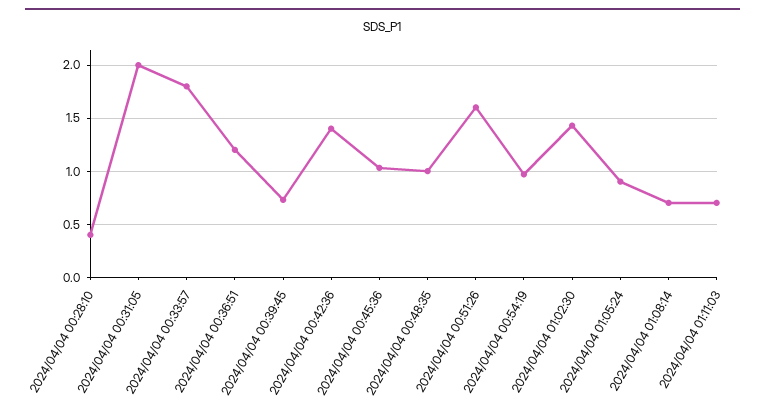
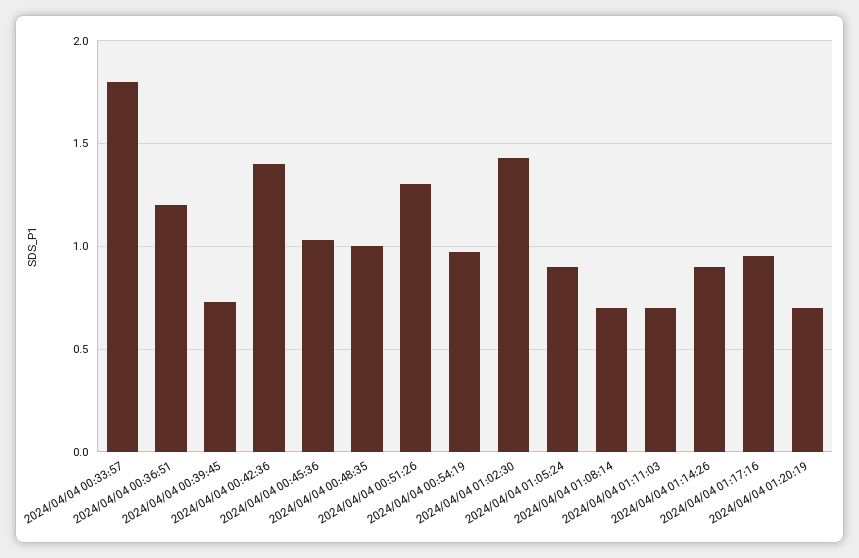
2024/04/04 00:28:10: 0.4 -> none
2024/04/04 00:31:05: 2 -> none
2024/04/04 00:51:26: 1.6 -> 1.3
2024/04/04 01:14:26: none -> 0.9
2024/04/04 01:17:16: none -> 0.95
2024/04/04 01:20:19: none -> 0.7

